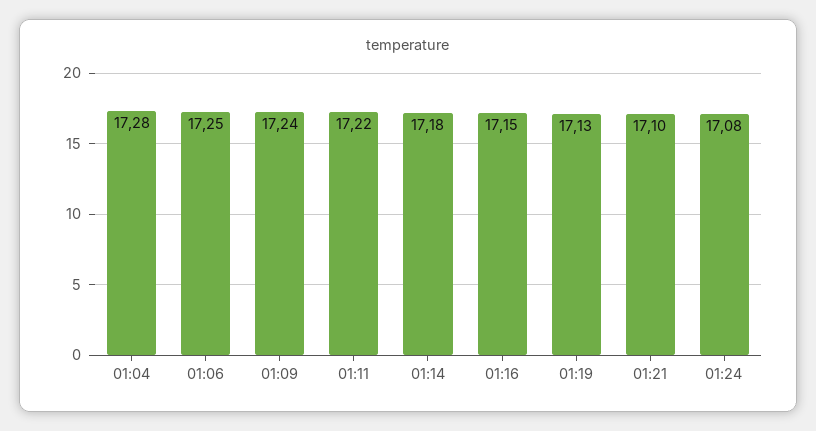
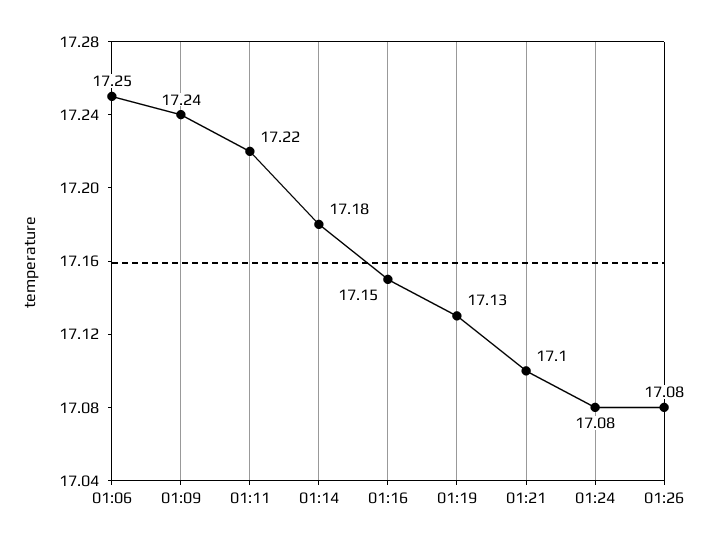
01:04: 17.28 -> none
01:26: none -> 17.08

